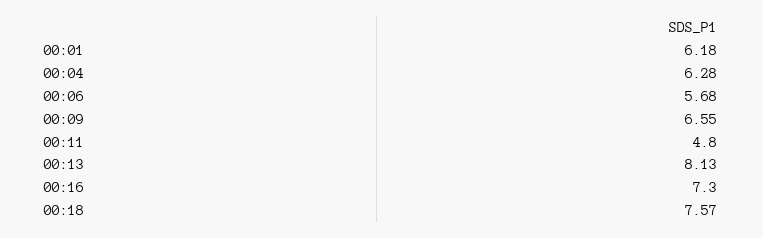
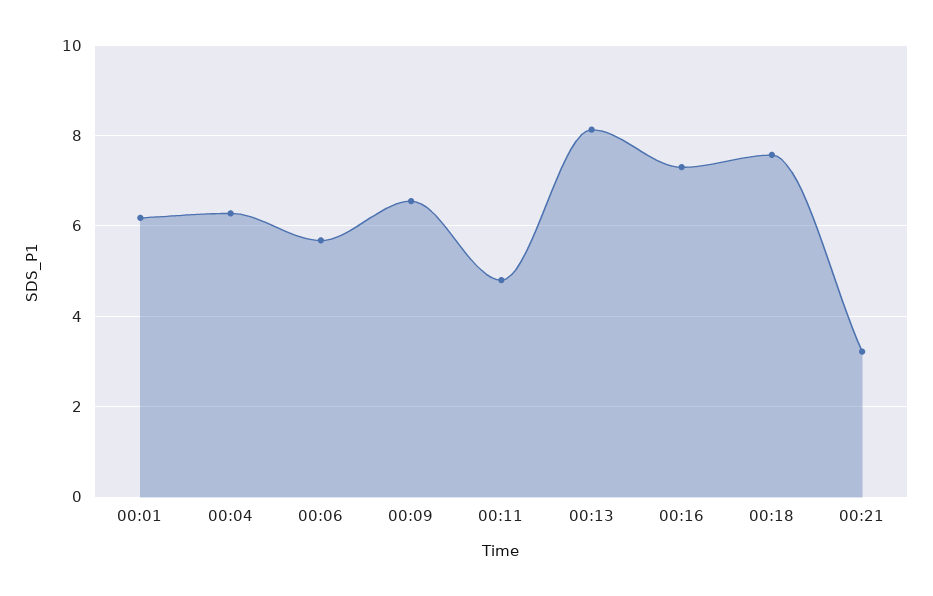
00:21: none -> 3.2

